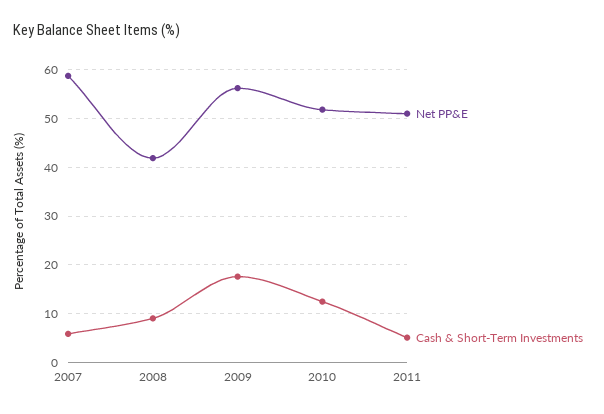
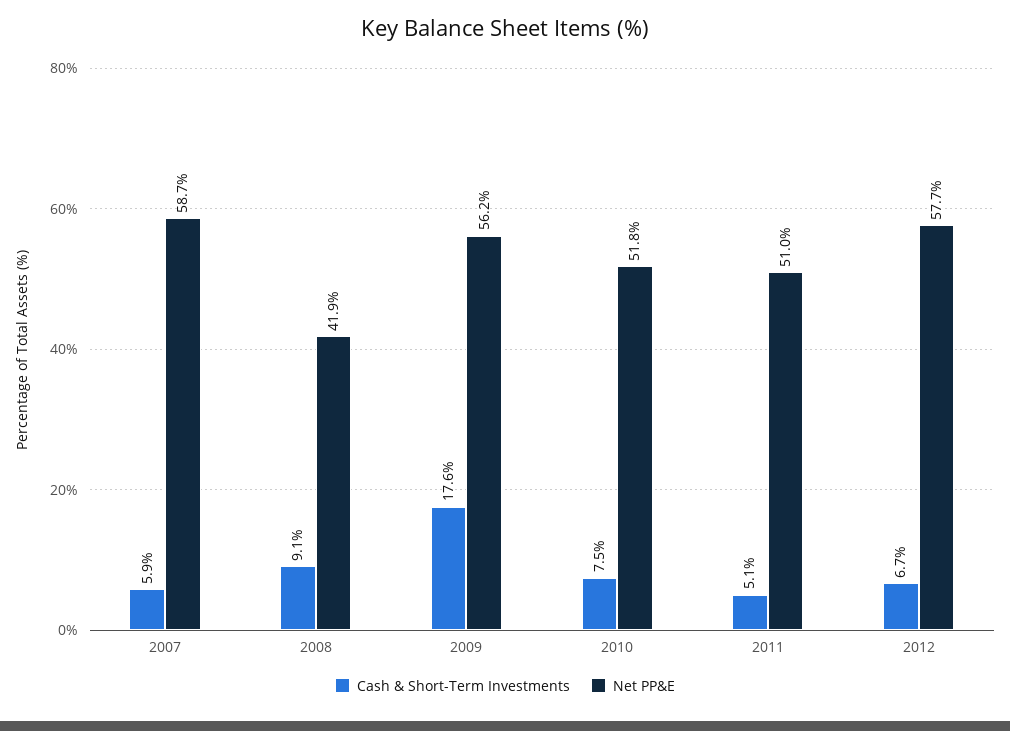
Cash & Short-Term Investments, 2010: 12 -> 7.5
Cash & Short-Term Investments, 2012: none -> 6.7
Net PP&E, 2012: none -> 57.7

